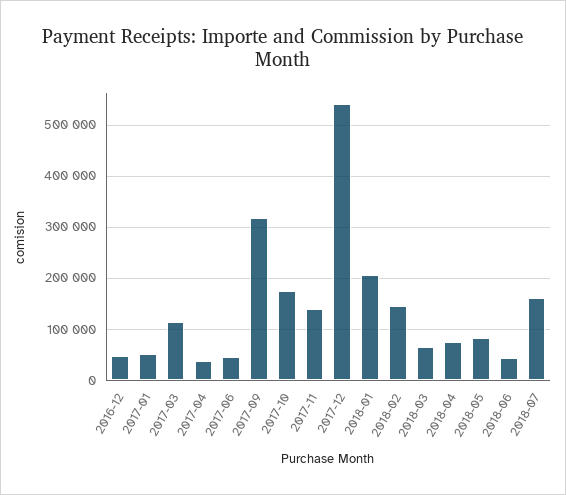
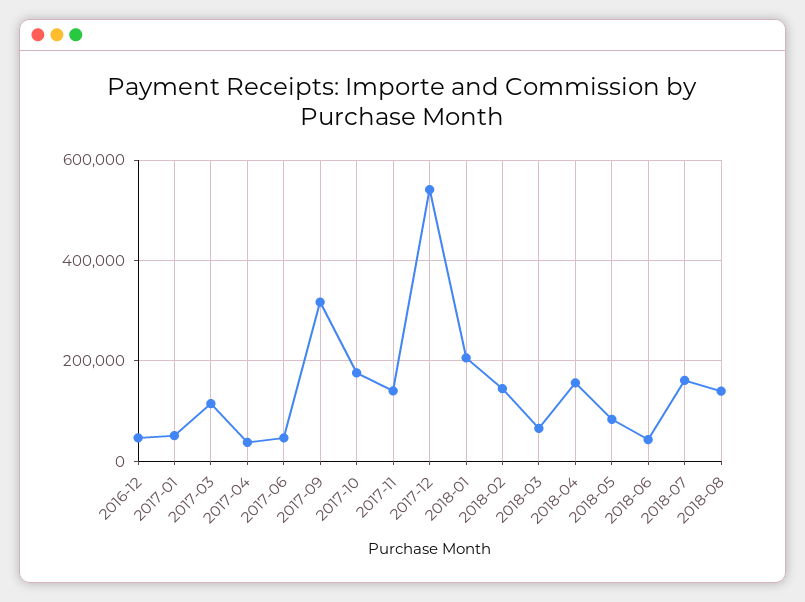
2018-04: 80000 -> 160000
2018-08: none -> 140000

